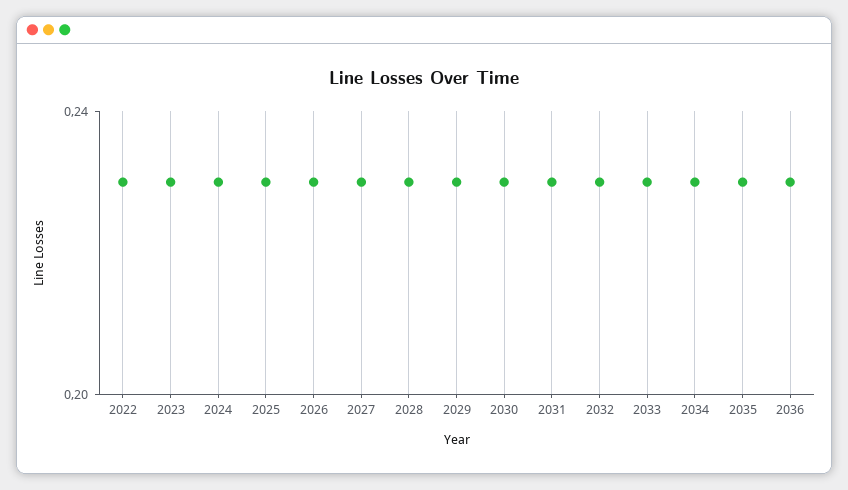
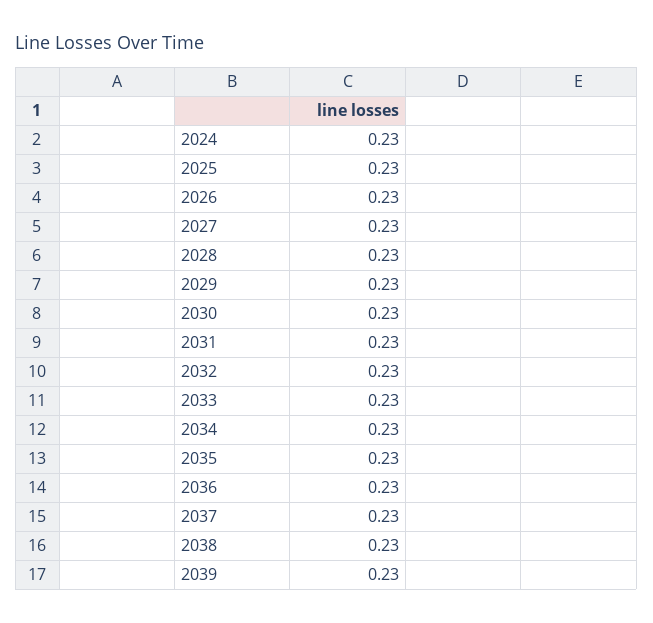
2022: 0.23 -> none
2023: 0.23 -> none
2037: none -> 0.23
2038: none -> 0.23
2039: none -> 0.23

